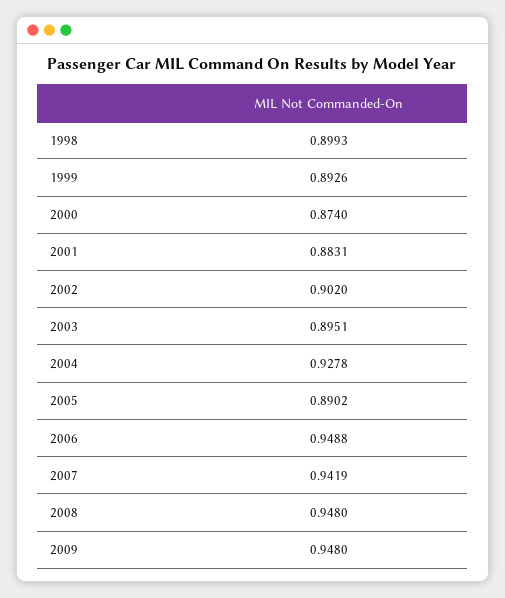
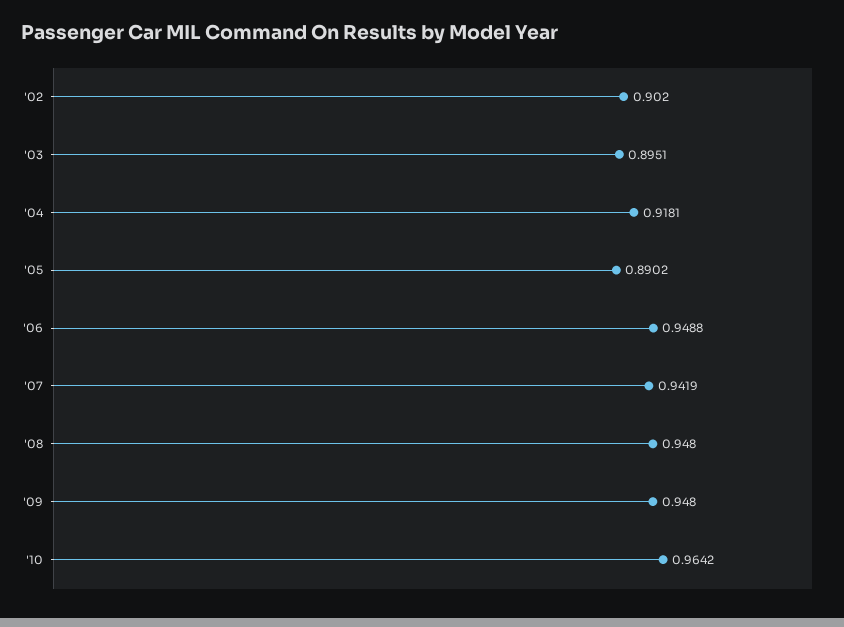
1998: 0.8993 -> none
1999: 0.8926 -> none
2000: 0.874 -> none
2001: 0.8831 -> none
2004: 0.9278 -> 0.9181
'10: none -> 0.9642

